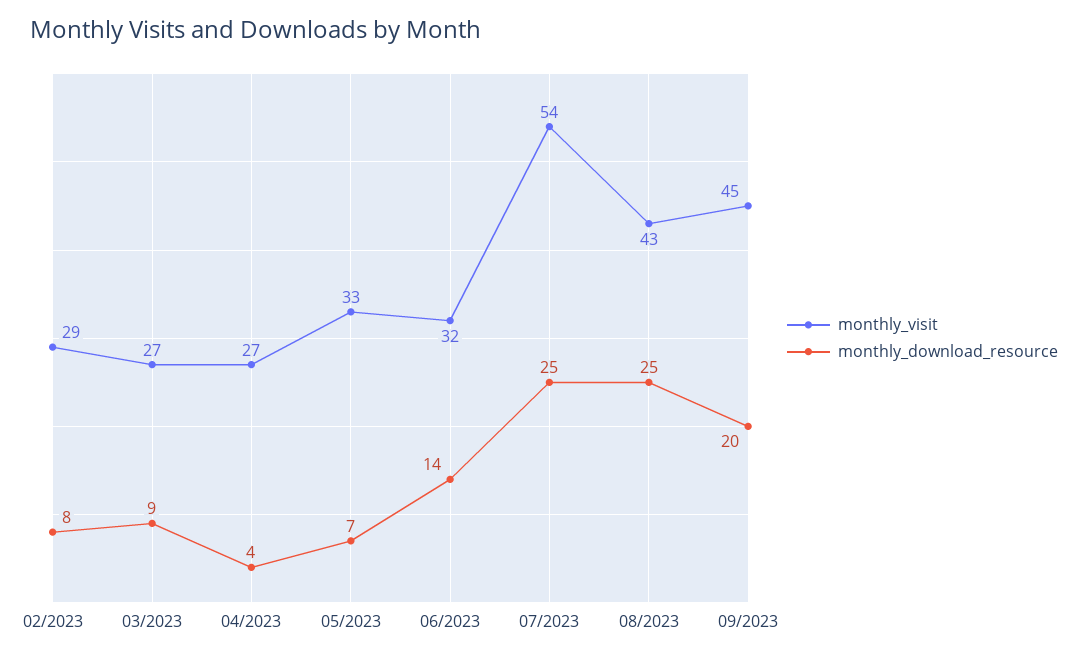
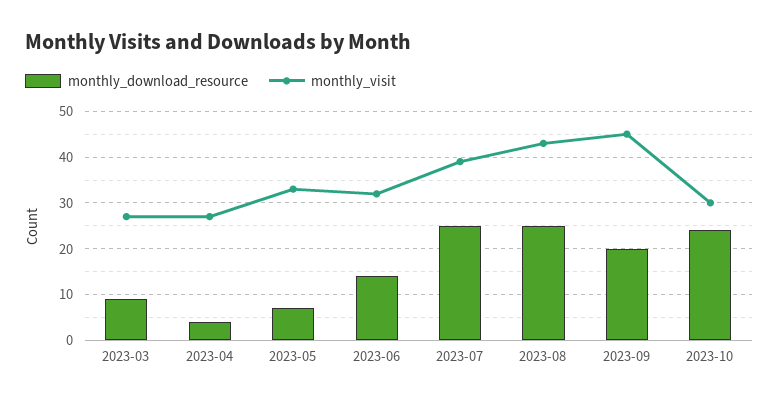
monthly_visit, 02/2023: 29 -> none
monthly_download_resource, 02/2023: 8 -> none
monthly_visit, 07/2023: 54 -> 40
monthly_download_resource, 2023-10: none -> 25
monthly_visit, 2023-10: none -> 30

